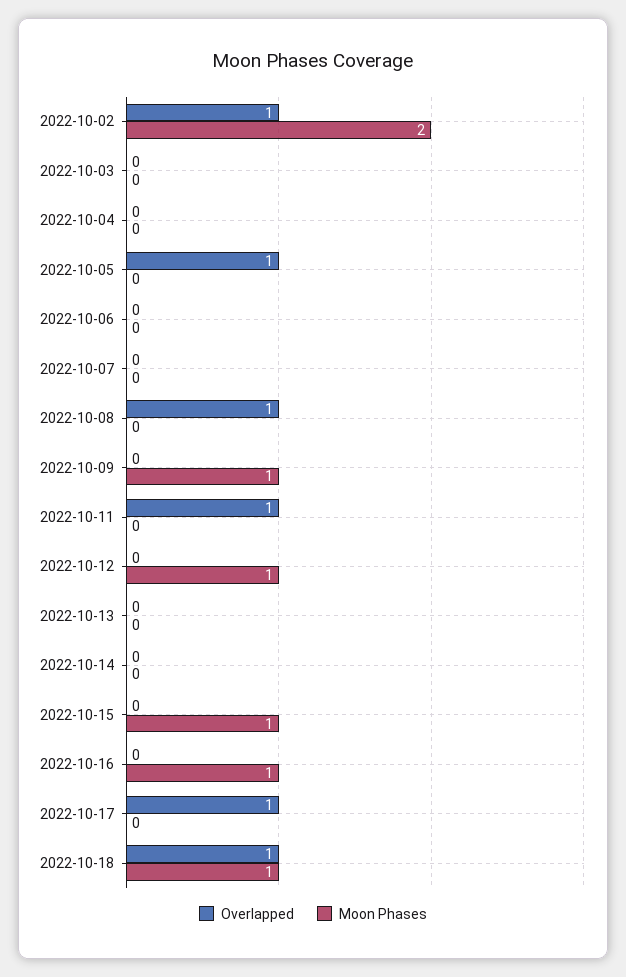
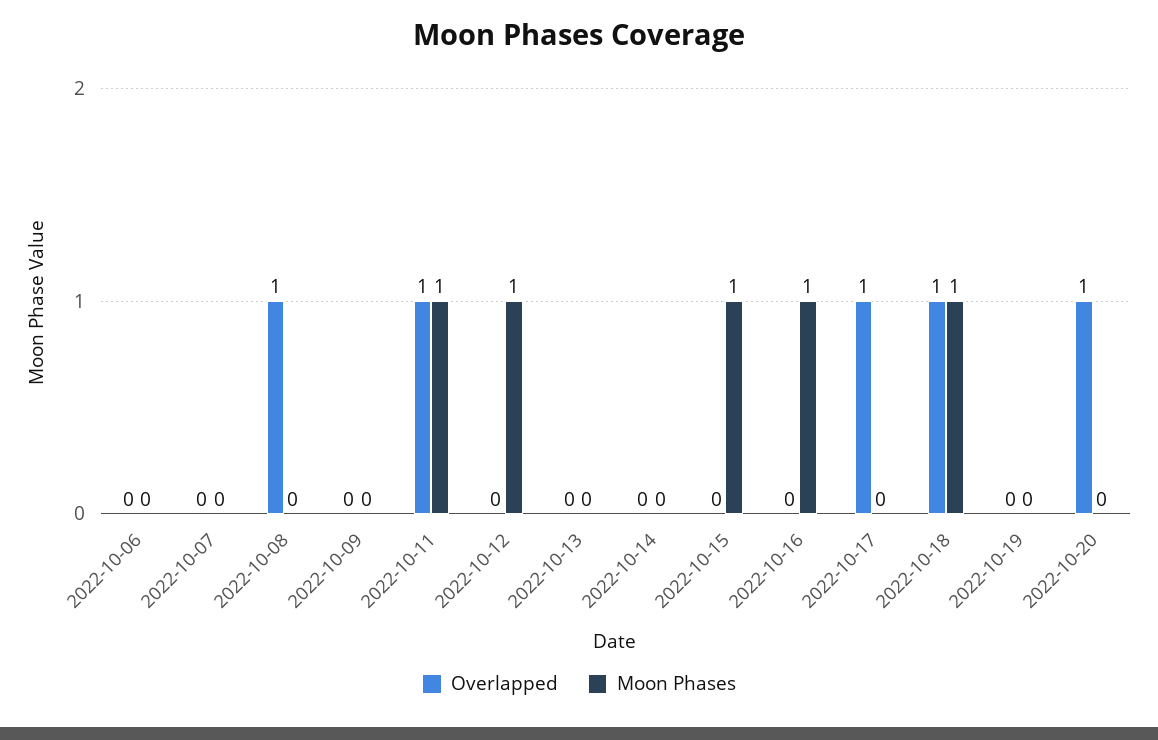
Overlapped, 2022-10-02: 1 -> none
Moon Phases, 2022-10-02: 2 -> none
Overlapped, 2022-10-03: 0 -> none
Moon Phases, 2022-10-03: 0 -> none
Overlapped, 2022-10-04: 0 -> none
Moon Phases, 2022-10-04: 0 -> none
Overlapped, 2022-10-05: 1 -> none
Moon Phases, 2022-10-05: 0 -> none
Moon Phases, 2022-10-09: 1 -> 0
Moon Phases, 2022-10-11: 0 -> 1
Overlapped, 2022-10-19: none -> 0
Moon Phases, 2022-10-19: none -> 0
Overlapped, 2022-10-20: none -> 1
Moon Phases, 2022-10-20: none -> 0

